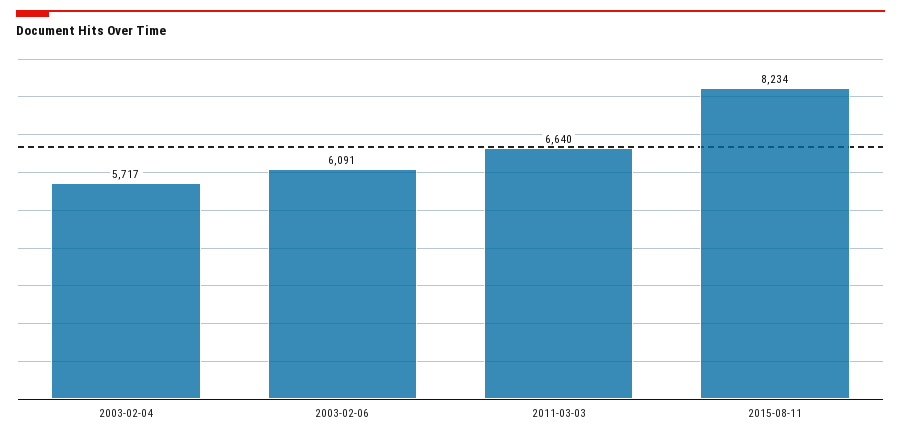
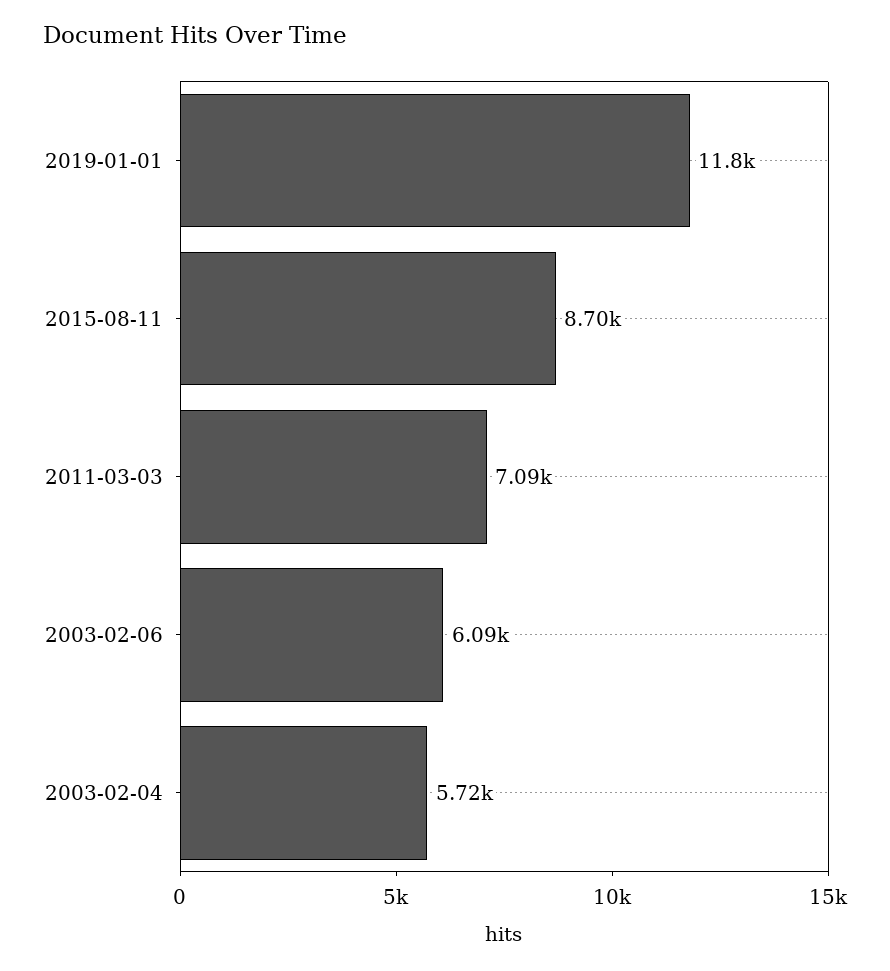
2011-03-03: 6640 -> 7090
2015-08-11: 8234 -> 8700
2019-01-01: none -> 11800

